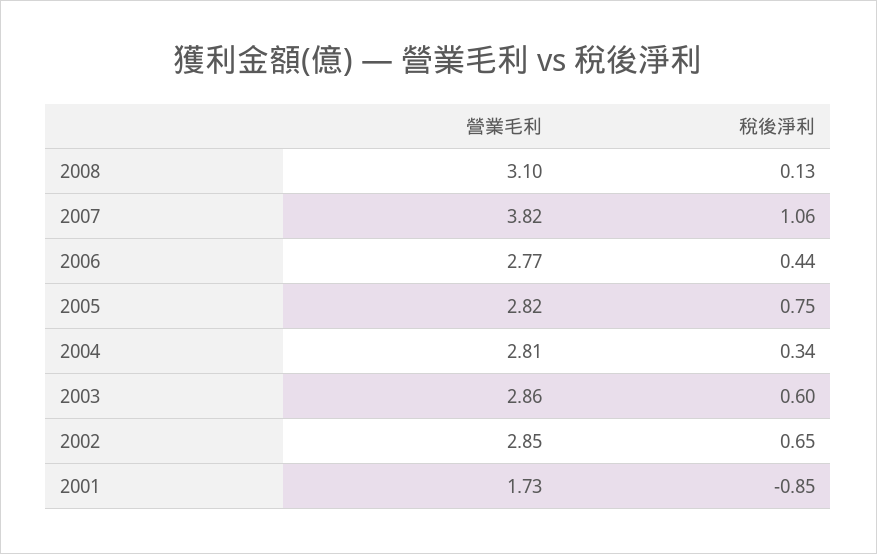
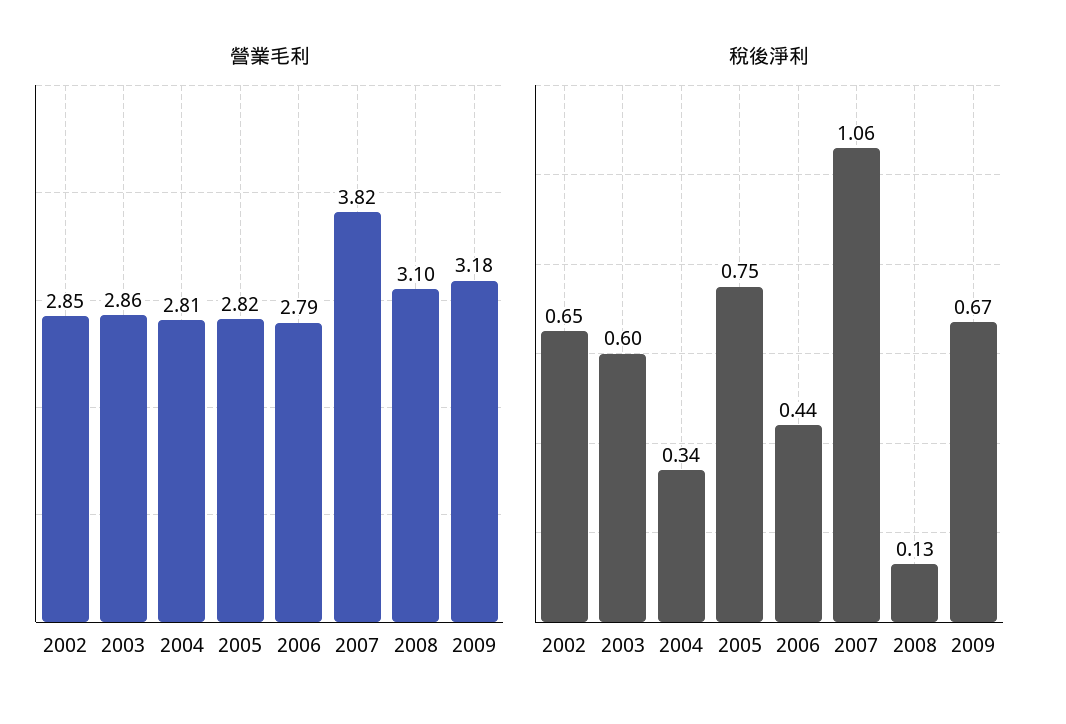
營業毛利, 2006: 2.77 -> 2.79
營業毛利, 2001: 1.73 -> none
稅後淨利, 2001: -0.85 -> none
營業毛利, 2009: none -> 3.18
稅後淨利, 2009: none -> 0.67

